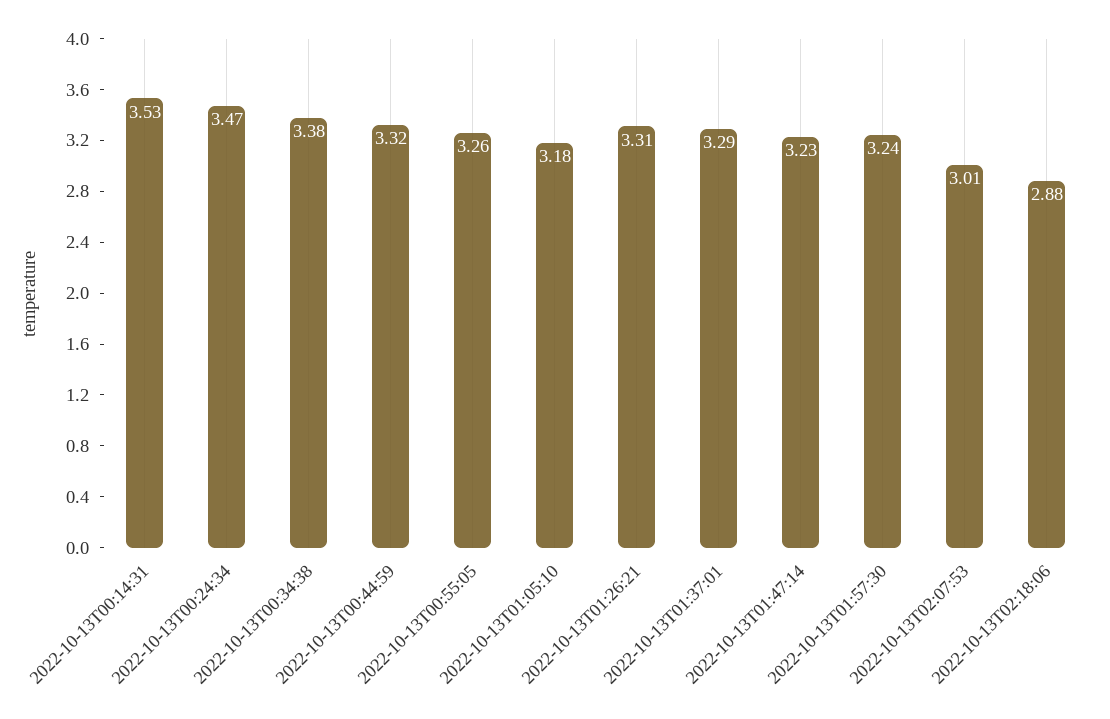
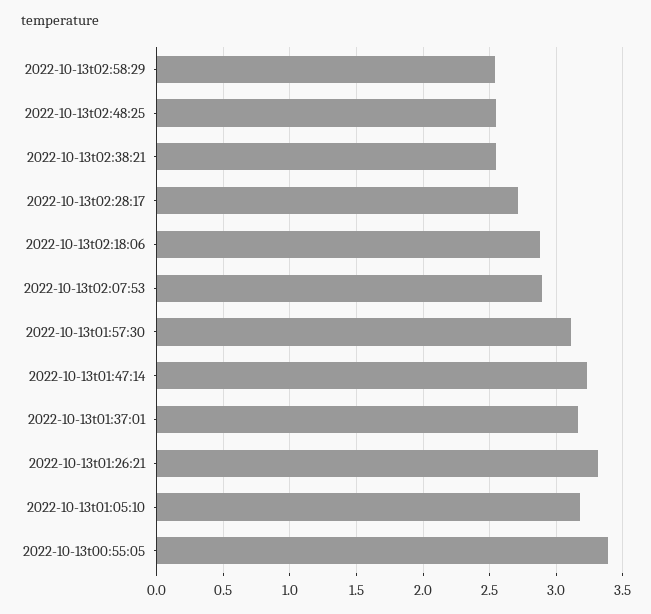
2022-10-13T00:14:31: 3.53 -> none
2022-10-13T00:24:34: 3.47 -> none
2022-10-13T00:34:38: 3.38 -> none
2022-10-13T00:44:59: 3.32 -> none
2022-10-13T00:55:05: 3.26 -> 3.4
2022-10-13T01:37:01: 3.29 -> 3.15
2022-10-13T01:57:30: 3.24 -> 3.1
2022-10-13T02:07:53: 3.01 -> 2.9
2022-10-13t02:58:29: none -> 2.55
2022-10-13t02:48:25: none -> 2.55
2022-10-13t02:38:21: none -> 2.55
2022-10-13t02:28:17: none -> 2.7

